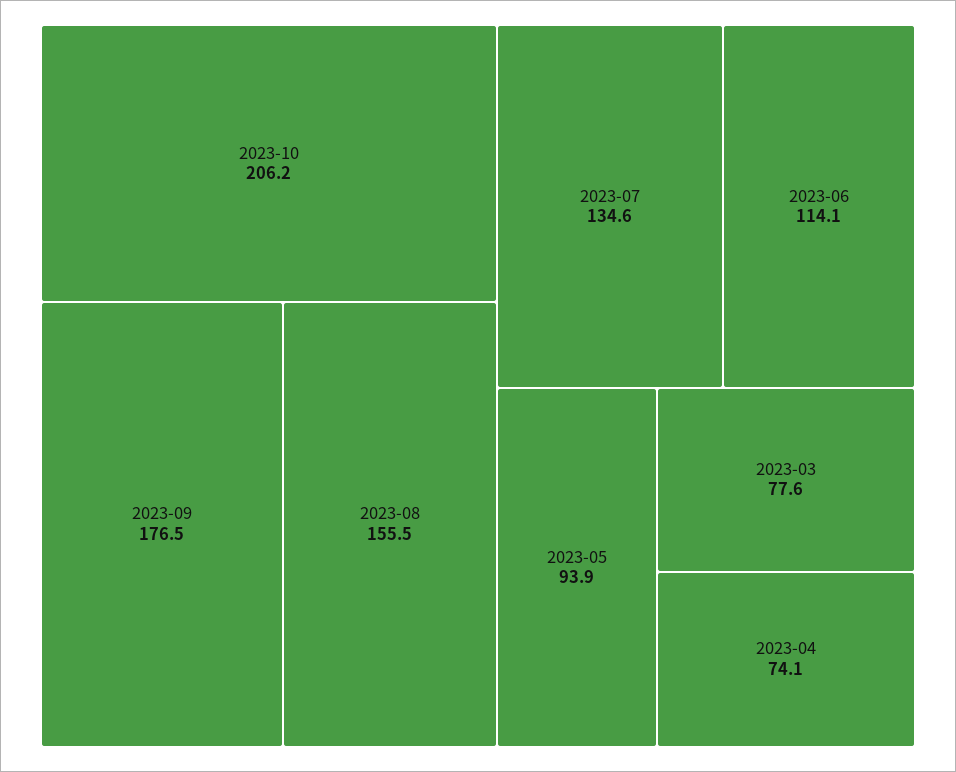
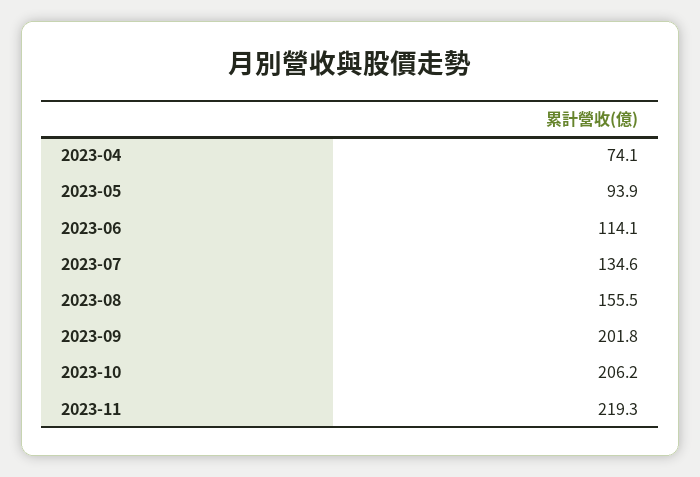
2023-09: 176.5 -> 201.8
2023-03: 77.6 -> none
2023-11: none -> 219.3

